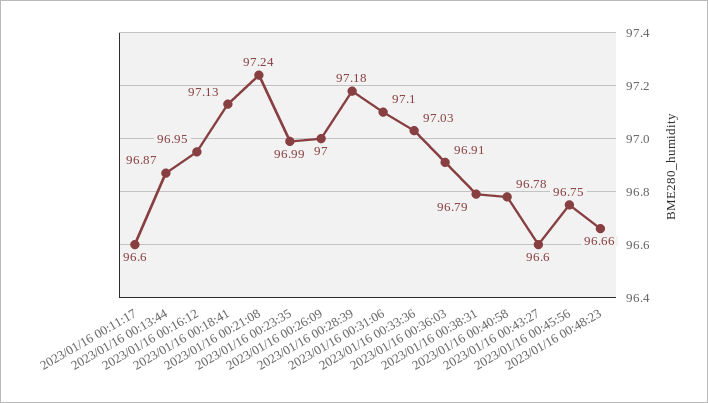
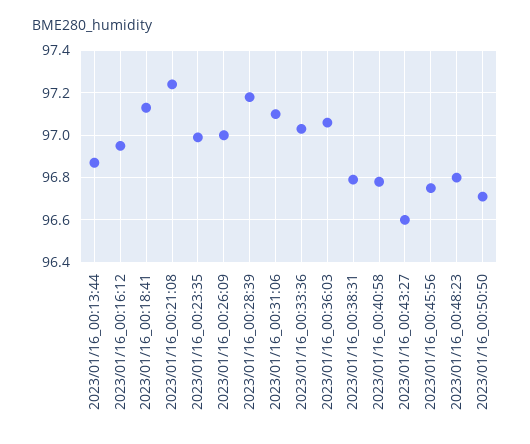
2023/01/16 00:11:17: 96.6 -> none
2023/01/16 00:36:03: 96.91 -> 97.05
2023/01/16 00:48:23: 96.66 -> 96.8
2023/01/16_00:50:50: none -> 96.7

